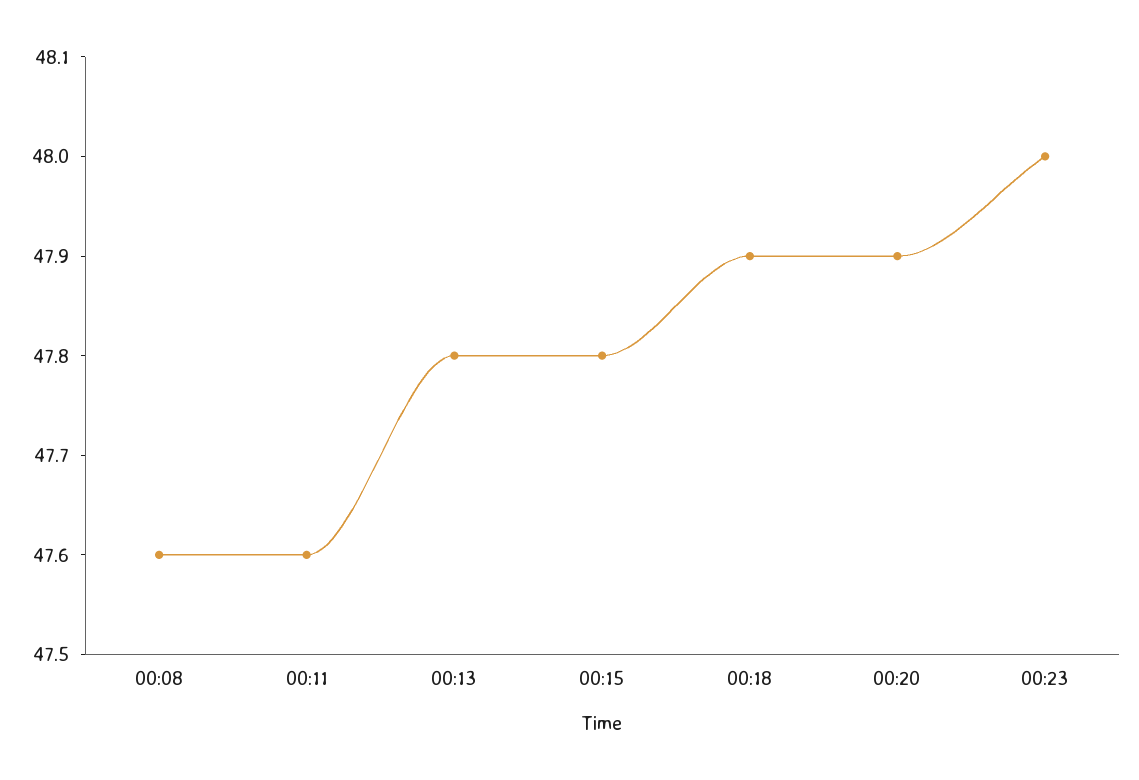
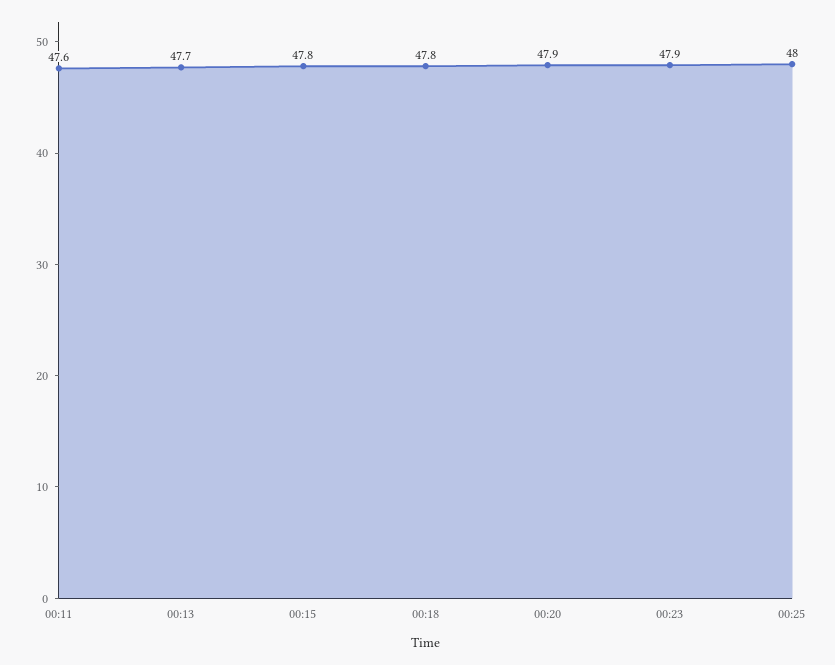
00:08: 47.6 -> none
00:13: 47.8 -> 47.7
00:18: 47.9 -> 47.8
00:23: 48 -> 47.9
00:25: none -> 48

